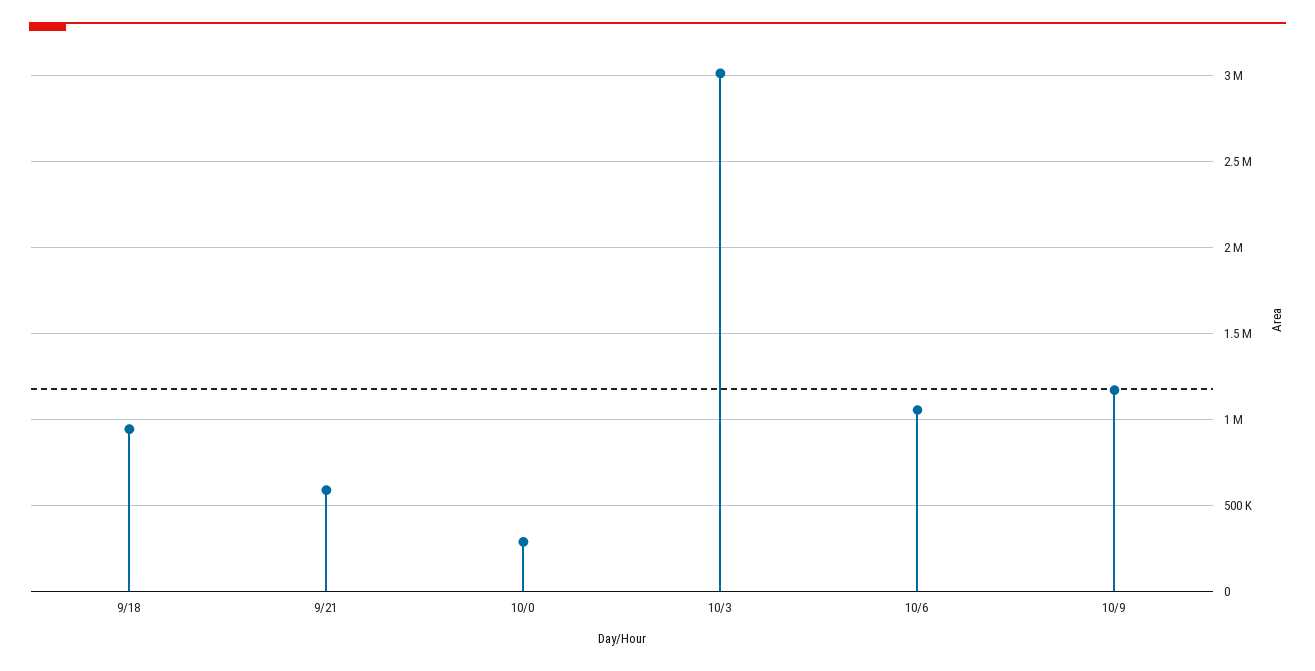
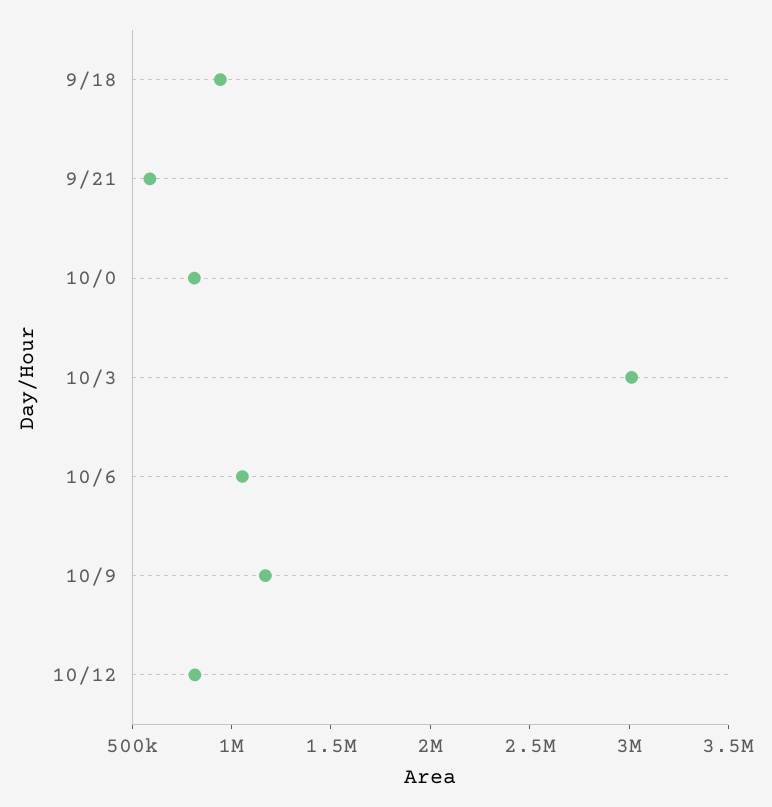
10/0: 300000 -> 800000
10/12: none -> 800000

